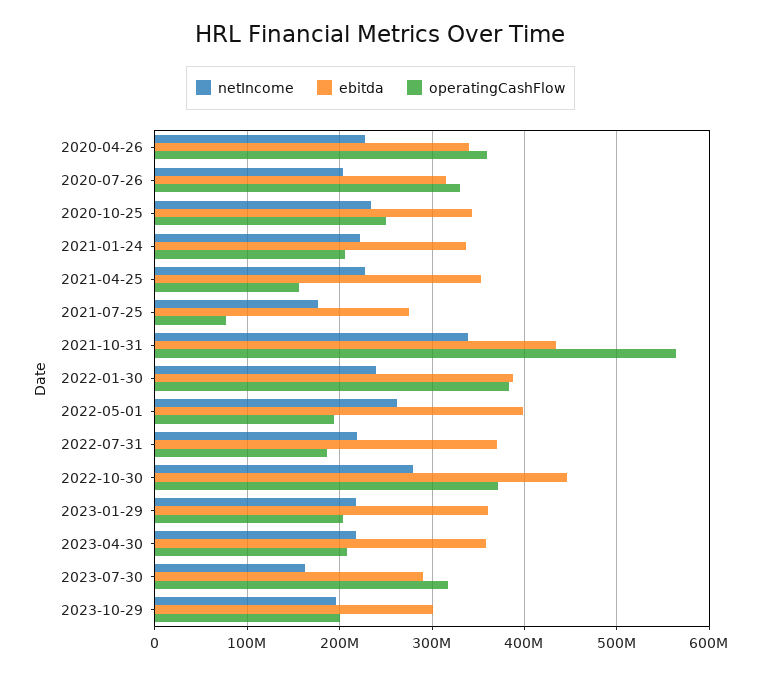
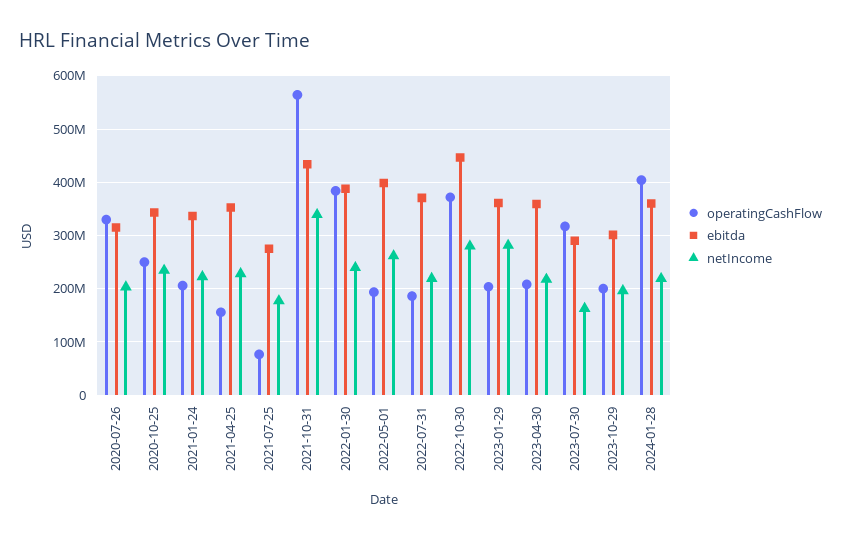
netIncome, 2020-04-26: 230000000 -> none
ebitda, 2020-04-26: 340000000 -> none
operatingCashFlow, 2020-04-26: 360000000 -> none
netIncome, 2023-01-29: 220000000 -> 280000000
operatingCashFlow, 2024-01-28: none -> 400000000
ebitda, 2024-01-28: none -> 360000000
netIncome, 2024-01-28: none -> 220000000

